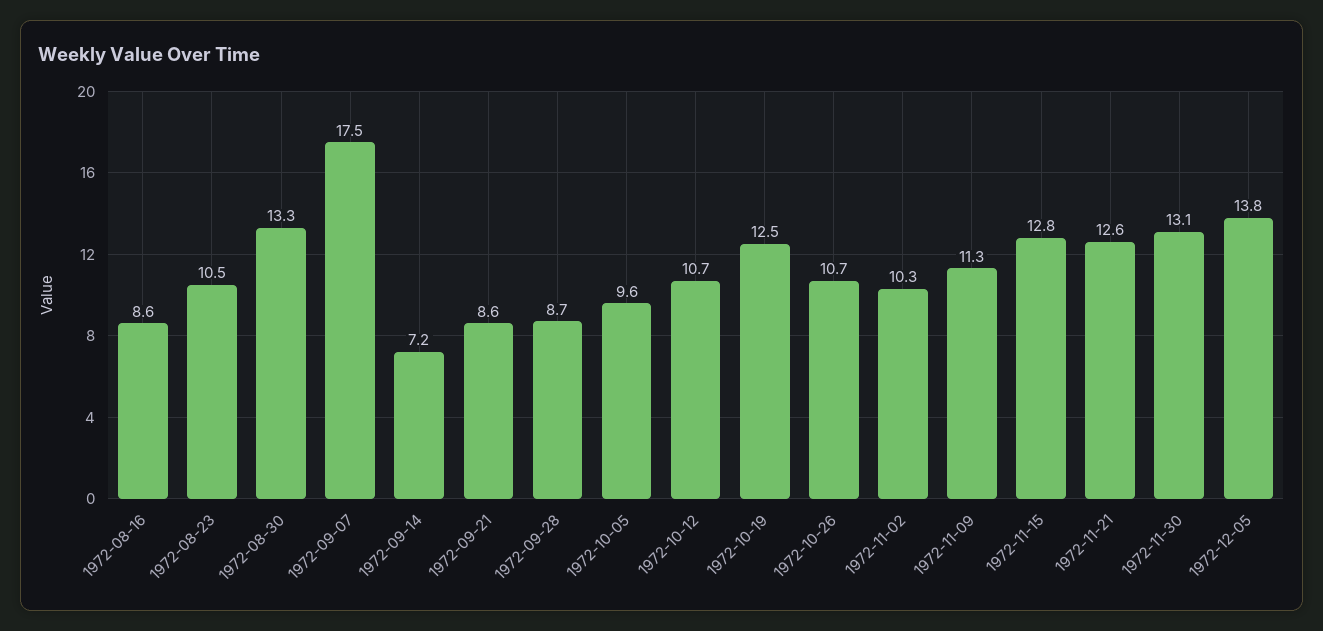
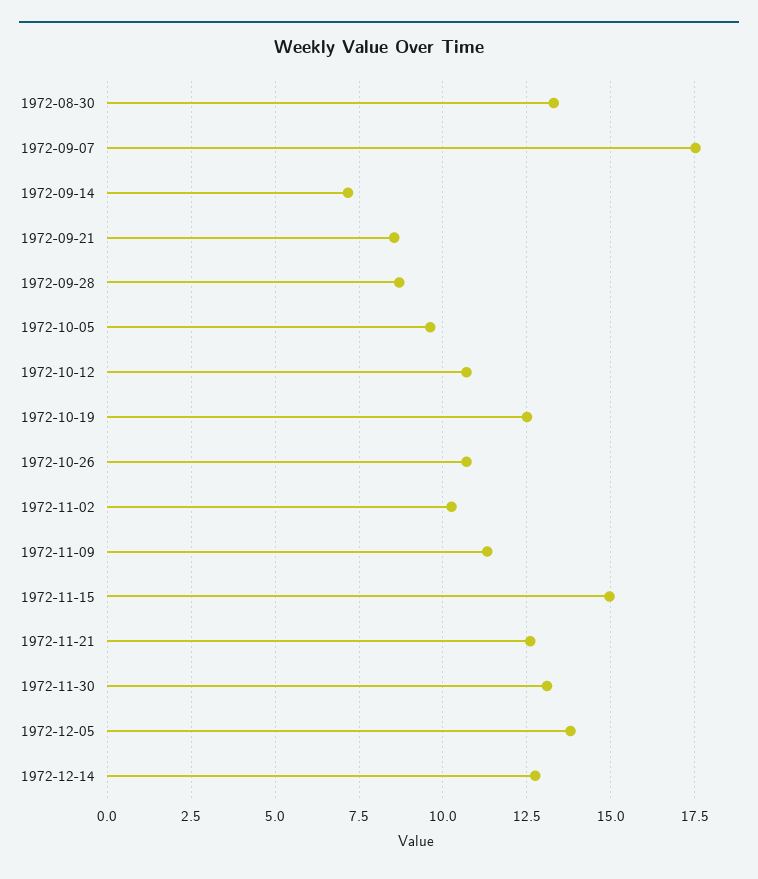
1972-08-16: 8.6 -> none
1972-08-23: 10.5 -> none
1972-11-15: 12.8 -> 15
1972-12-14: none -> 12.75

